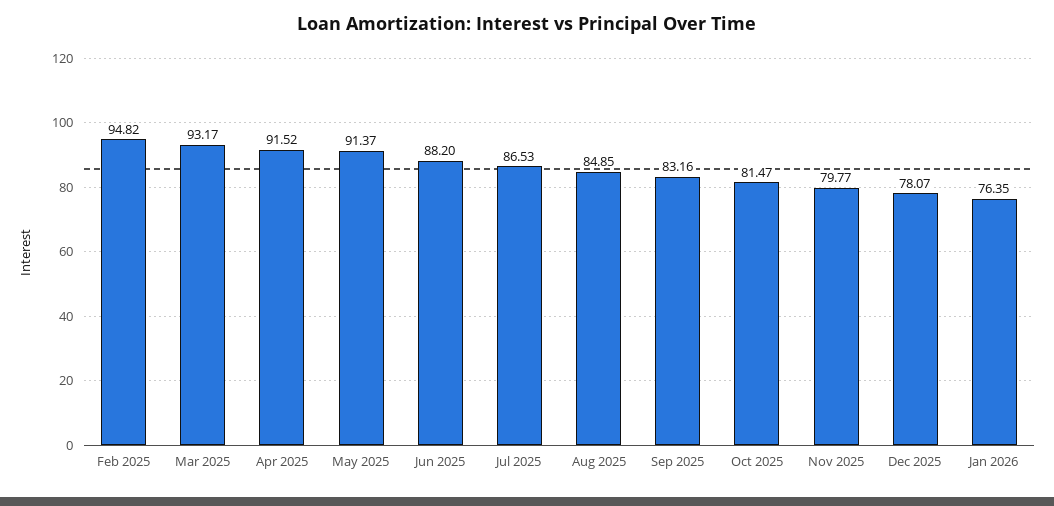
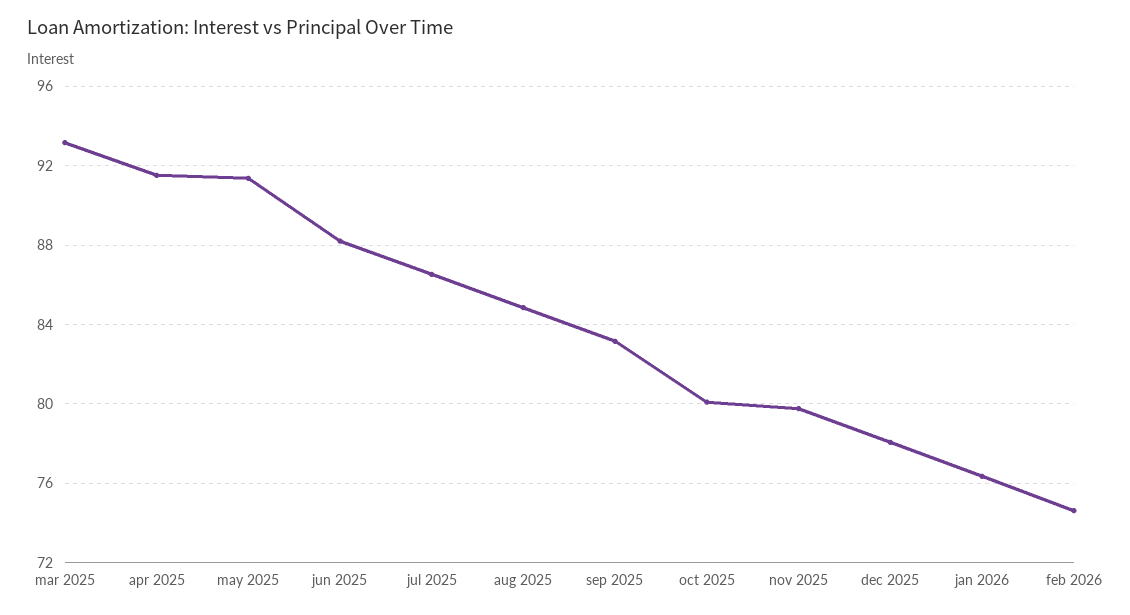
Feb 2025: 94.82 -> none
Oct 2025: 81.47 -> 80
feb 2026: none -> 74.5

